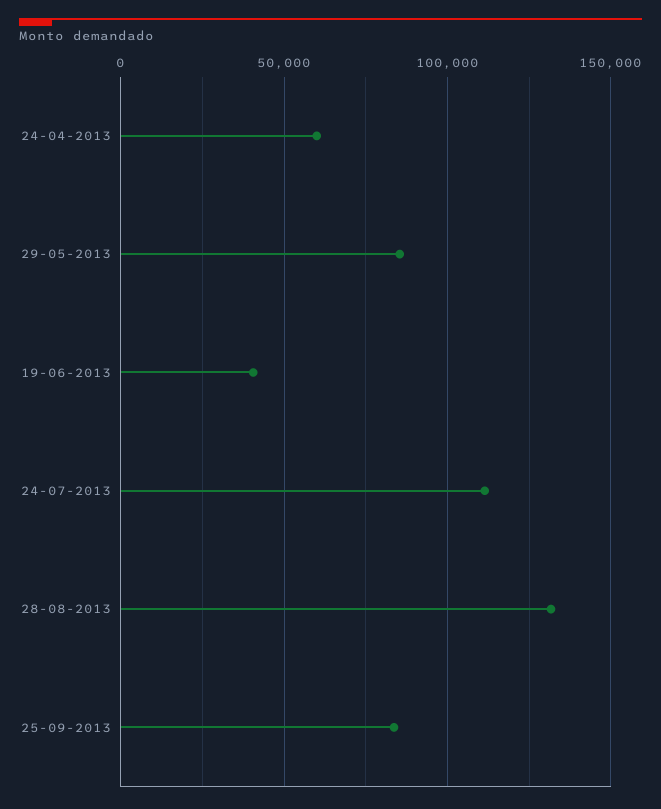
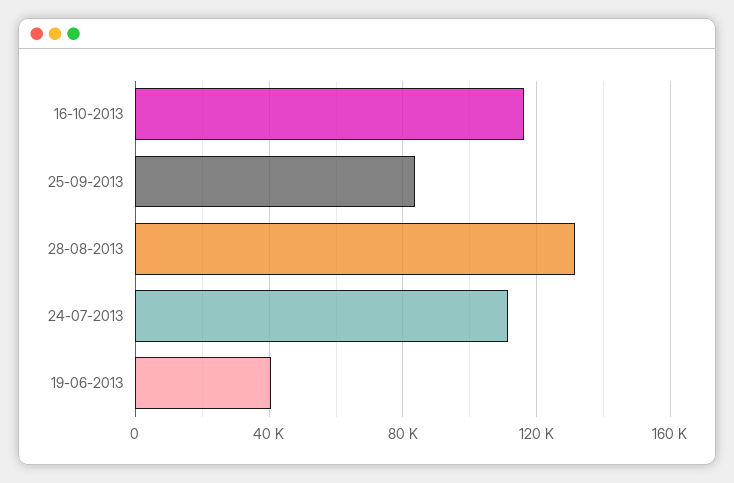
24-04-2013: 60000 -> none
29-05-2013: 85000 -> none
16-10-2013: none -> 115000

